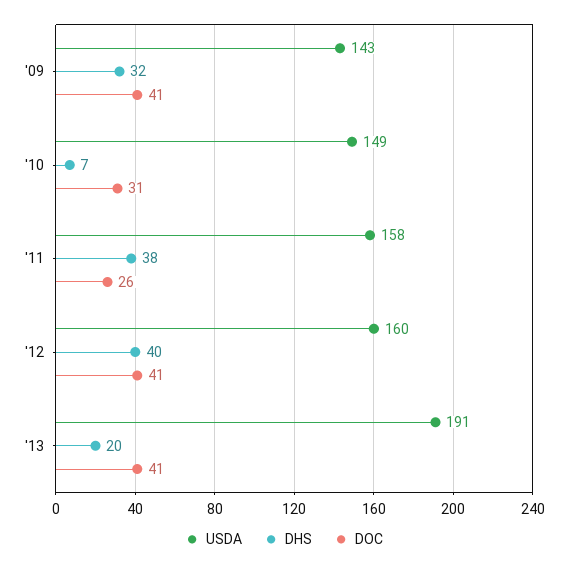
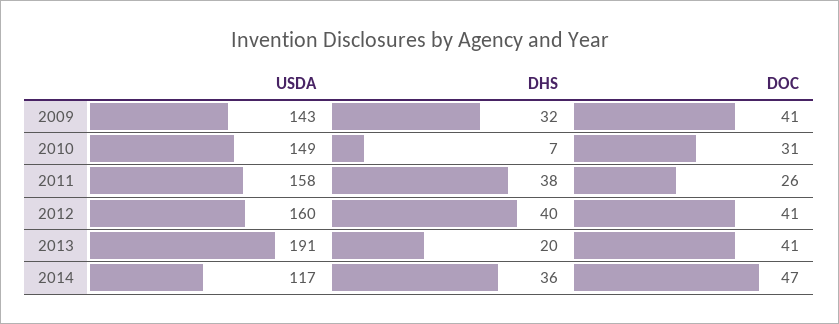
USDA, 2014: none -> 117
DHS, 2014: none -> 36
DOC, 2014: none -> 47

